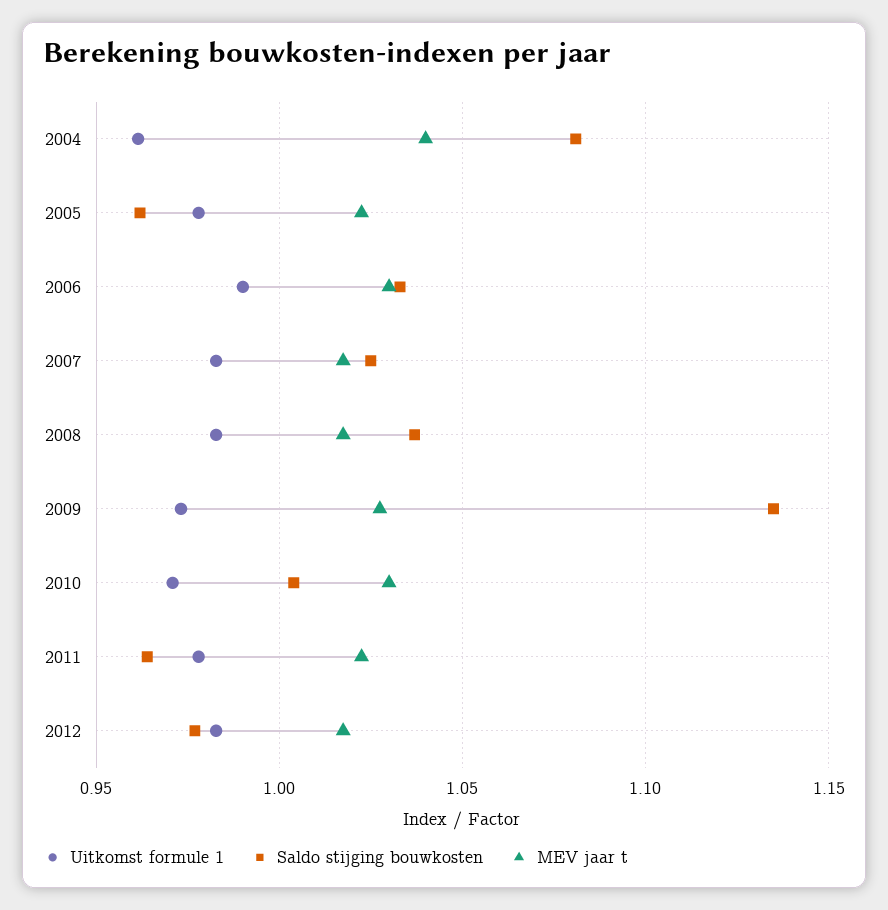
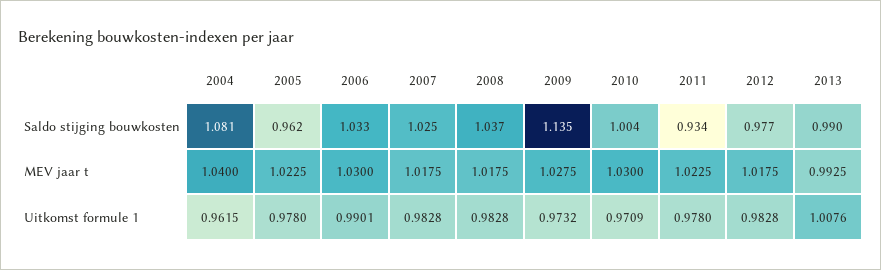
Saldo stijging bouwkosten, 2011: 0.965 -> 0.934
Saldo stijging bouwkosten, 2013: none -> 0.99
MEV jaar t, 2013: none -> 0.9925
Uitkomst formule 1, 2013: none -> 1.0076

